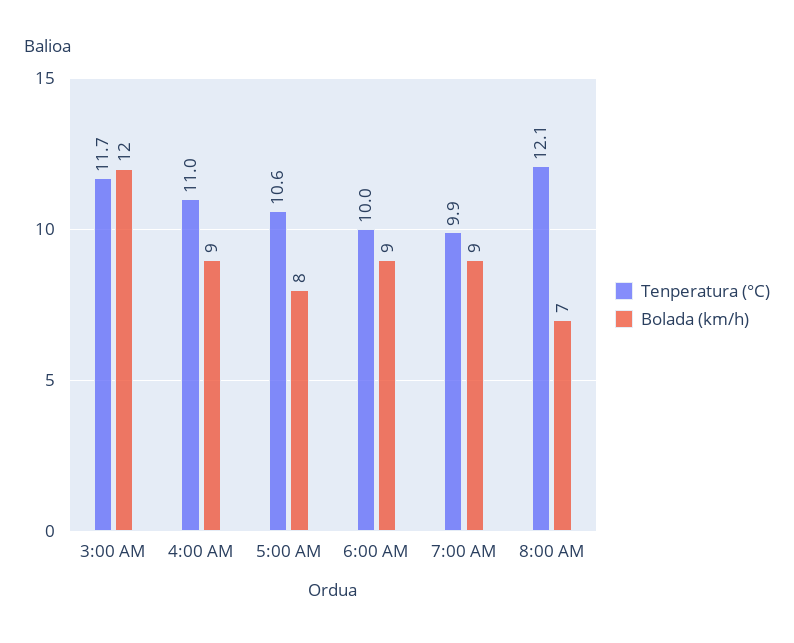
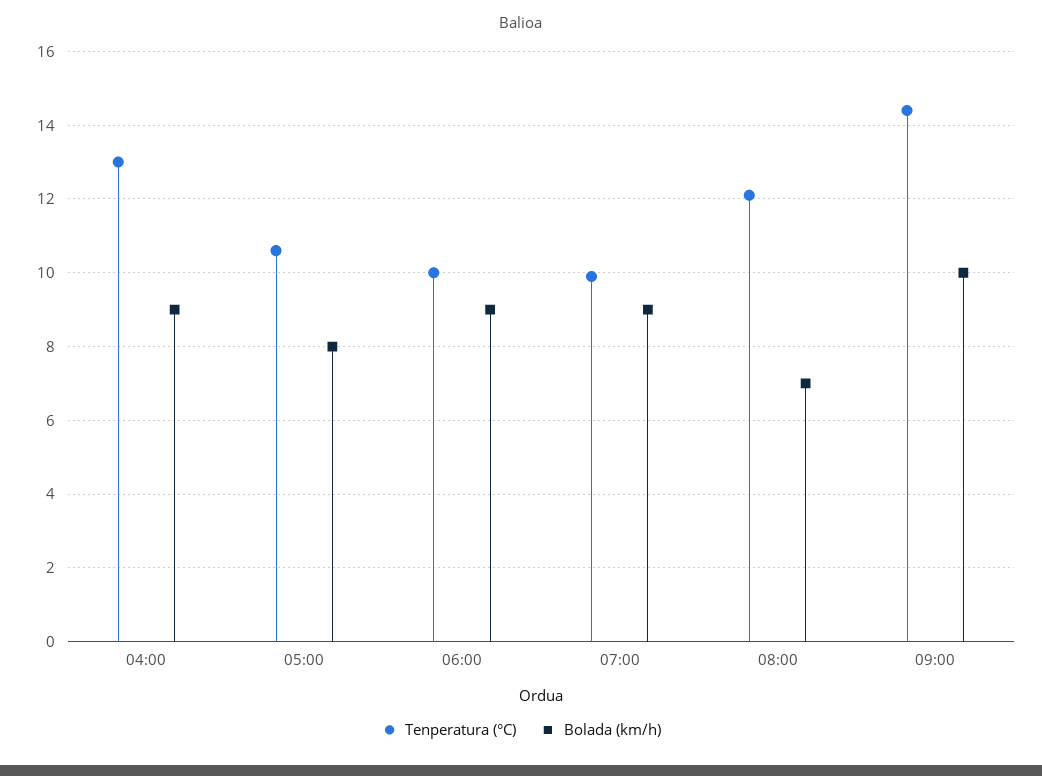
Tenperatura (°C), 3:00 AM: 11.7 -> none
Bolada (km/h), 3:00 AM: 12 -> none
Tenperatura (°C), 4:00 AM: 11 -> 13
Tenperatura (°C), 09:00: none -> 14.5
Bolada (km/h), 09:00: none -> 10

